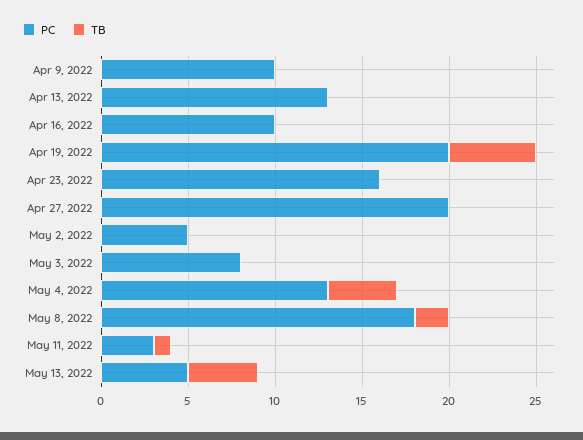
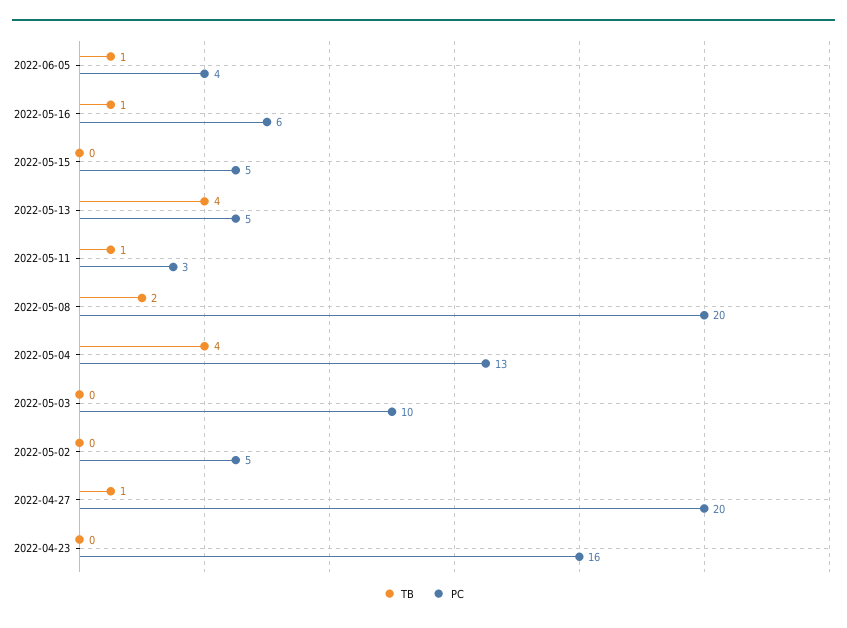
PC, Apr 9, 2022: 10 -> none
TB, Apr 9, 2022: 0 -> none
PC, Apr 13, 2022: 13 -> none
TB, Apr 13, 2022: 0 -> none
PC, Apr 16, 2022: 10 -> none
TB, Apr 16, 2022: 0 -> none
PC, Apr 19, 2022: 20 -> none
TB, Apr 19, 2022: 5 -> none
TB, Apr 27, 2022: 0 -> 1
PC, May 3, 2022: 8 -> 10
PC, May 8, 2022: 18 -> 20
TB, 2022-06-05: none -> 1
PC, 2022-06-05: none -> 4
TB, 2022-05-16: none -> 1
PC, 2022-05-16: none -> 6
TB, 2022-05-15: none -> 0
PC, 2022-05-15: none -> 5

